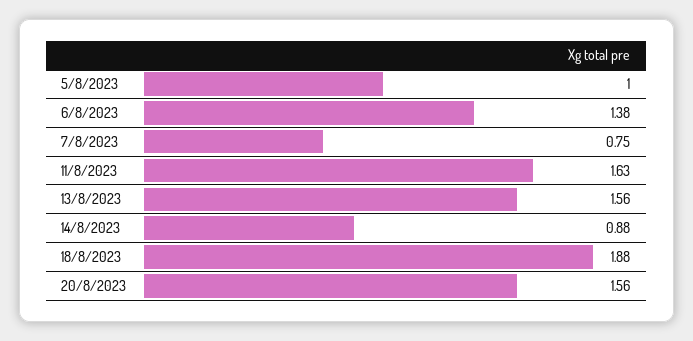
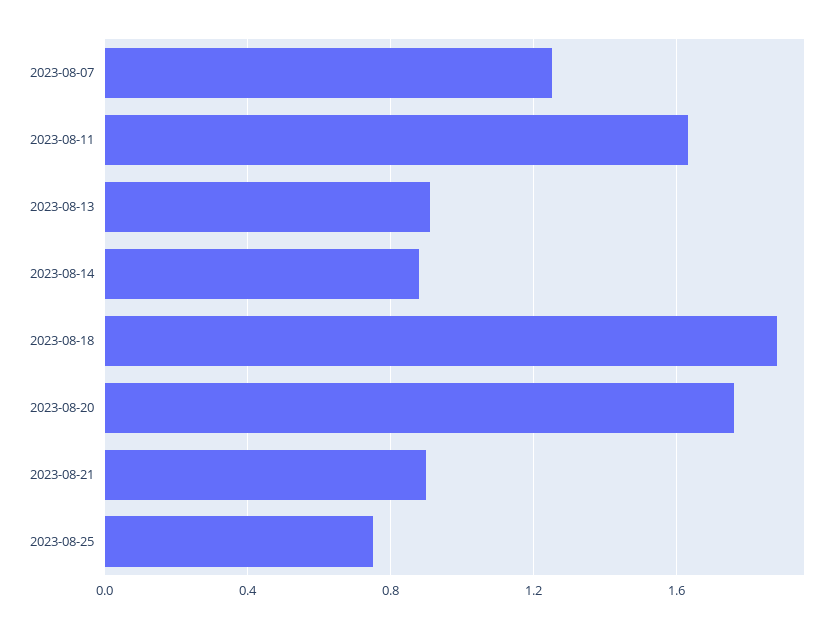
5/8/2023: 1 -> none
6/8/2023: 1.38 -> none
7/8/2023: 0.75 -> 1.25
13/8/2023: 1.56 -> 0.9
20/8/2023: 1.56 -> 1.75
2023-08-21: none -> 0.9
2023-08-25: none -> 0.75

